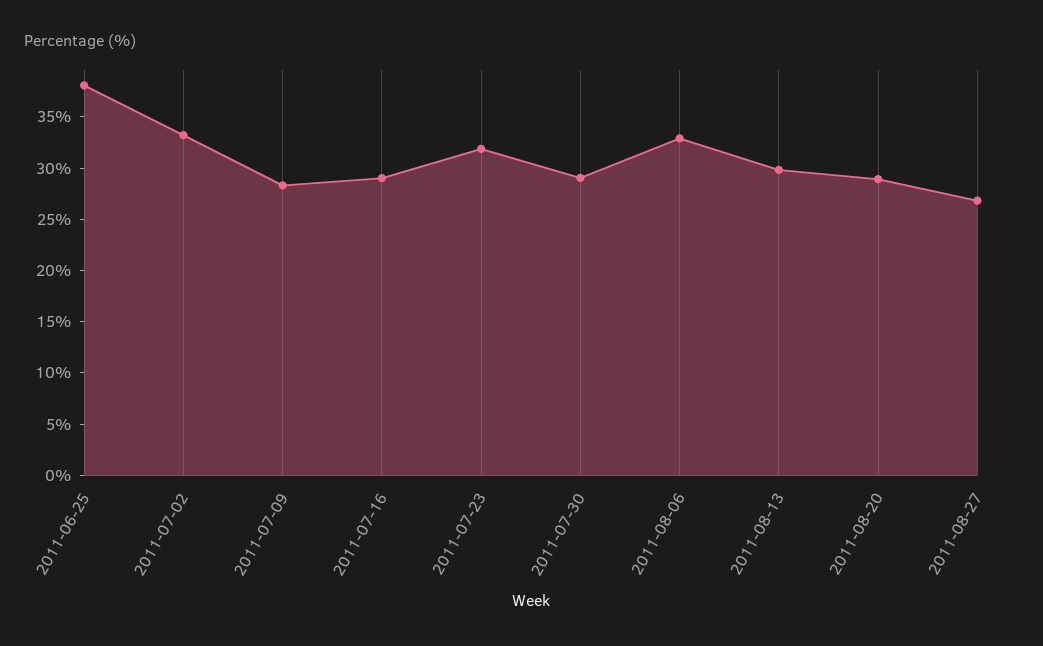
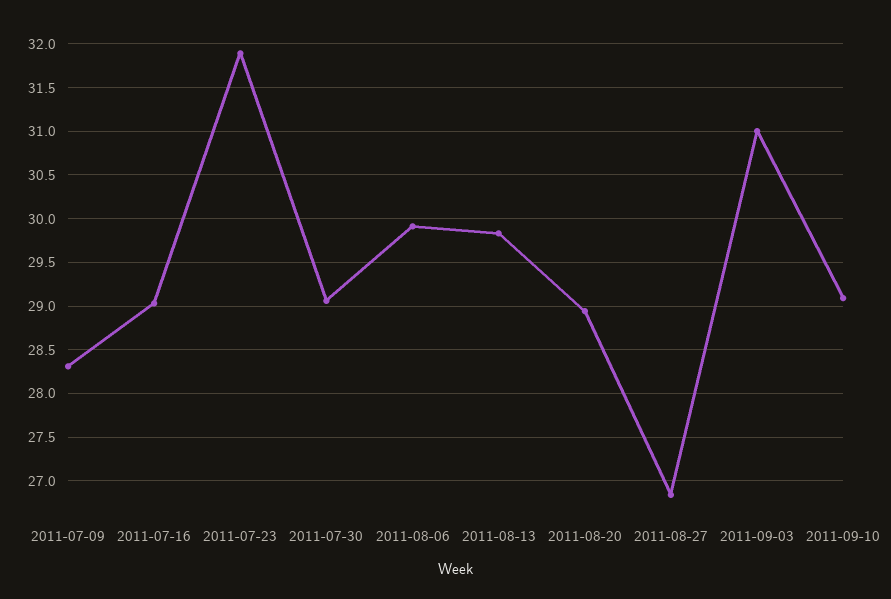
2011-06-25: 38 -> none
2011-07-02: 33 -> none
2011-08-06: 33 -> 29.9
2011-09-03: none -> 31
2011-09-10: none -> 29.1

